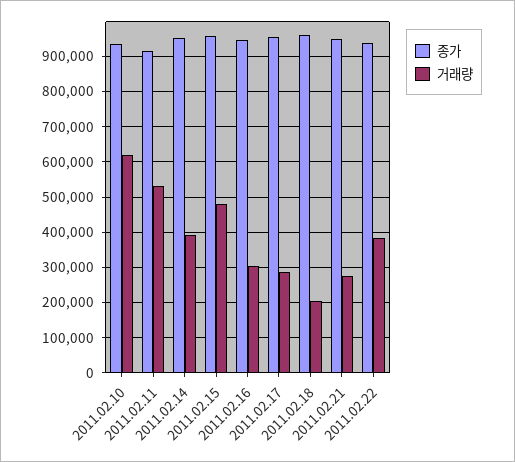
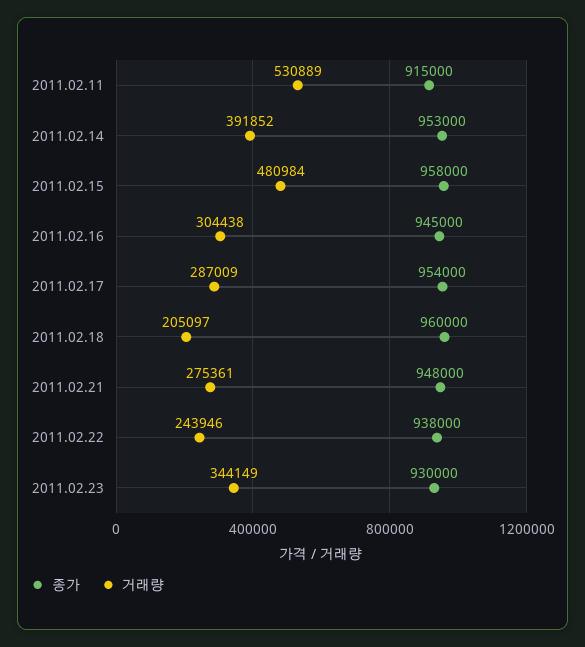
종가, 2011.02.10: 940000 -> none
거래량, 2011.02.10: 620000 -> none
거래량, 2011.02.22: 380000 -> 243946
종가, 2011.02.23: none -> 930000
거래량, 2011.02.23: none -> 344149

